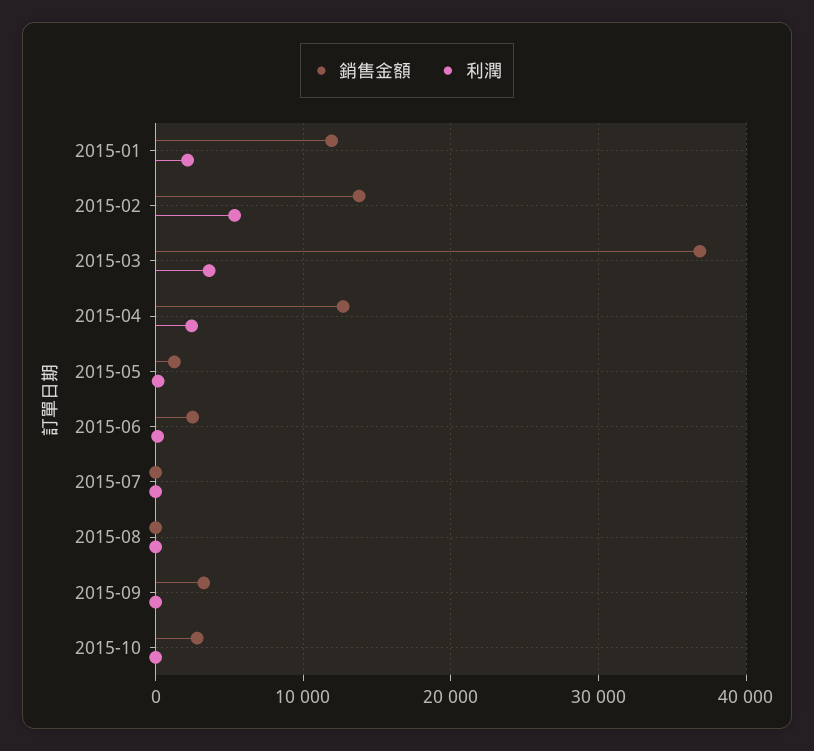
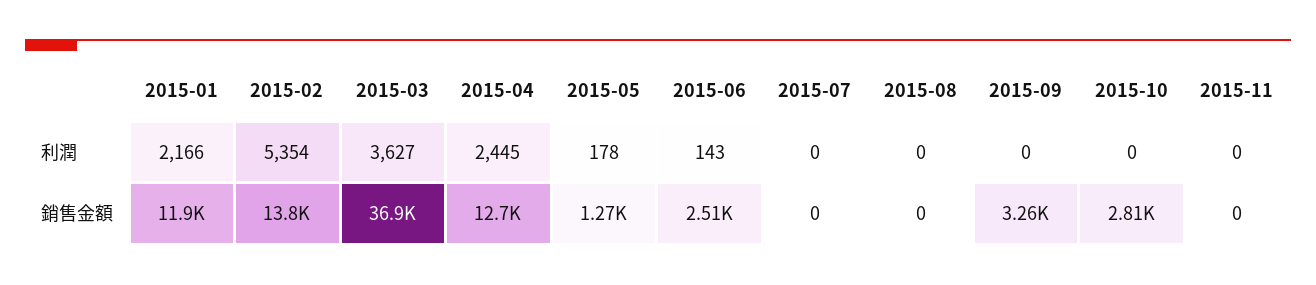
利潤, 2015-11: none -> 0
銷售金額, 2015-11: none -> 0

